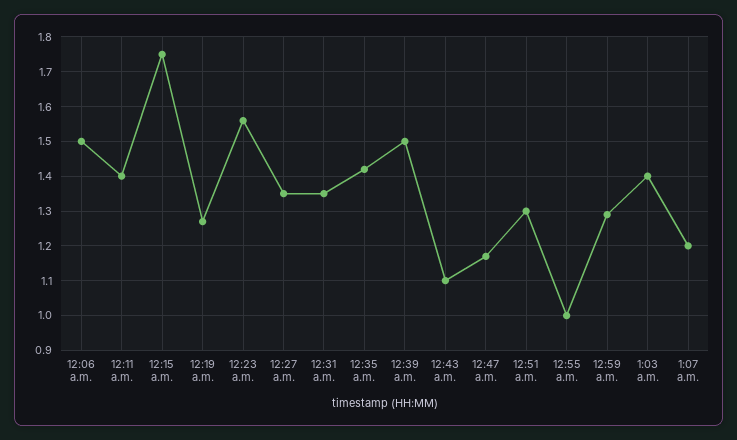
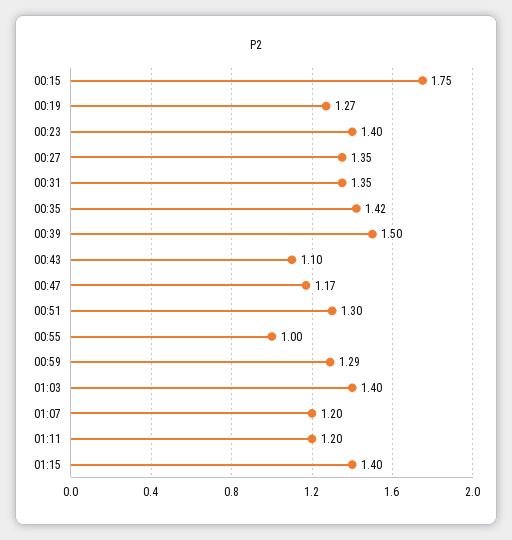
12:06 a.m.: 1.5 -> none
12:11 a.m.: 1.4 -> none
12:23 a.m.: 1.55 -> 1.4
01:11: none -> 1.2
01:15: none -> 1.4

